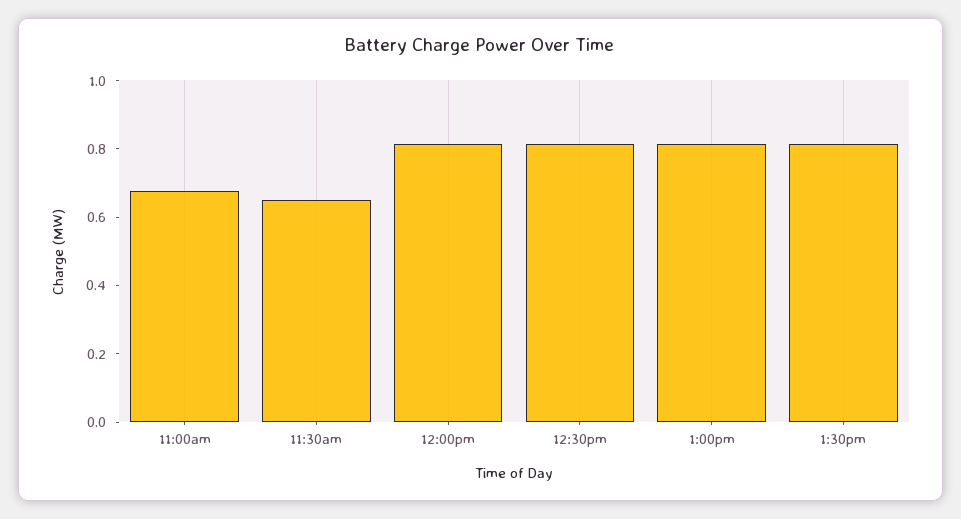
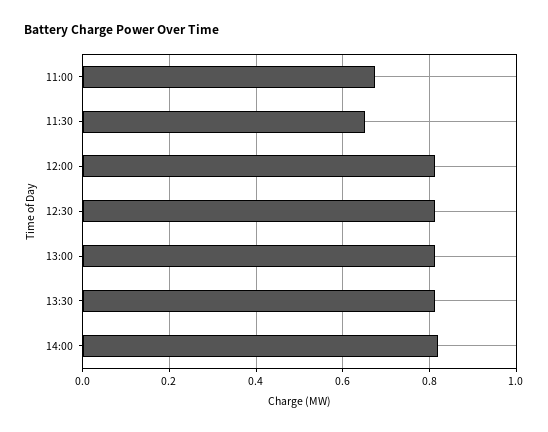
14:00: none -> 0.82

